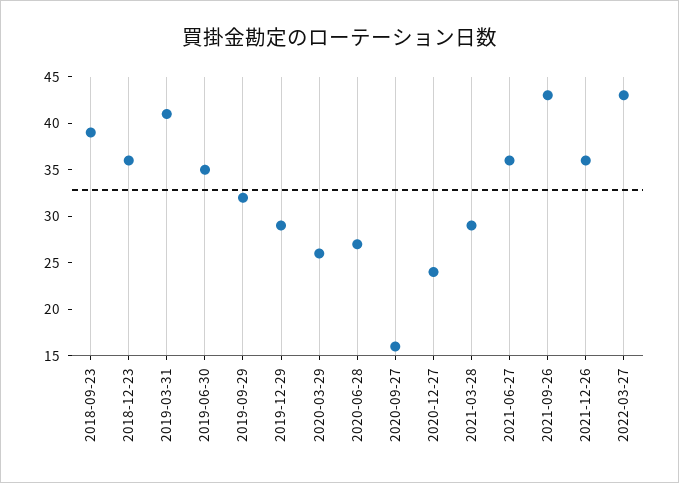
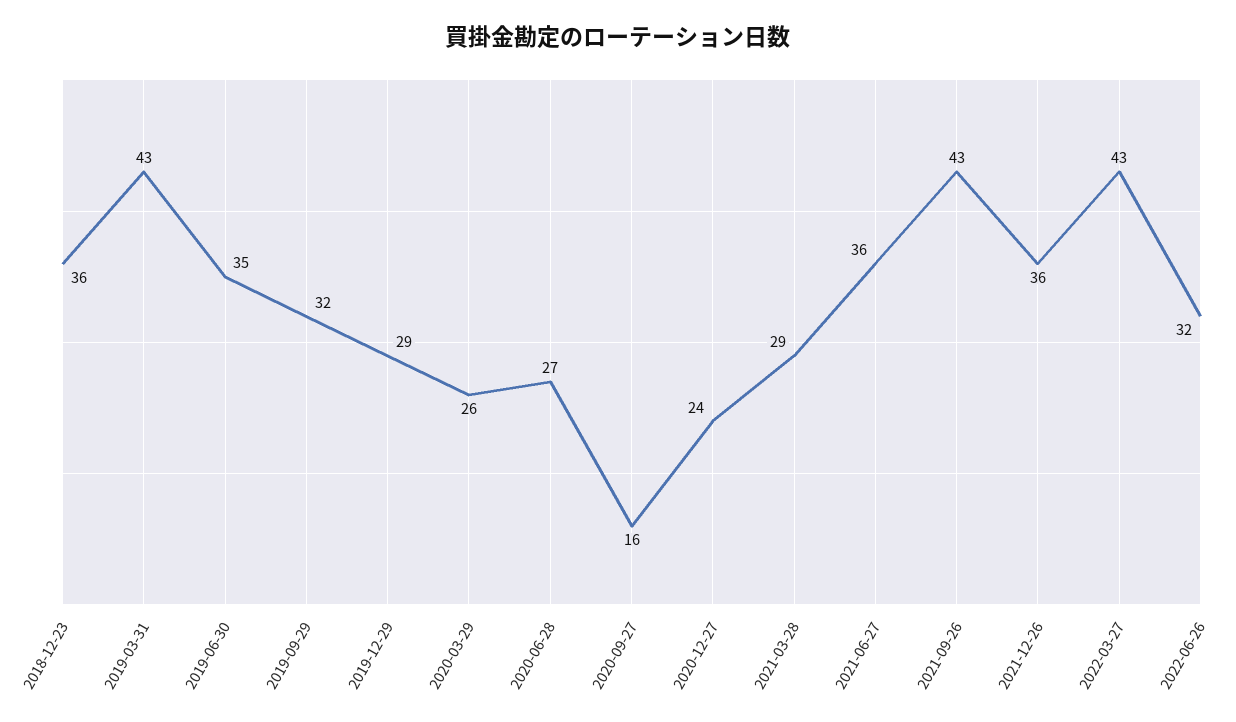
2018-09-23: 39 -> none
2019-03-31: 41 -> 43
2022-06-26: none -> 32

